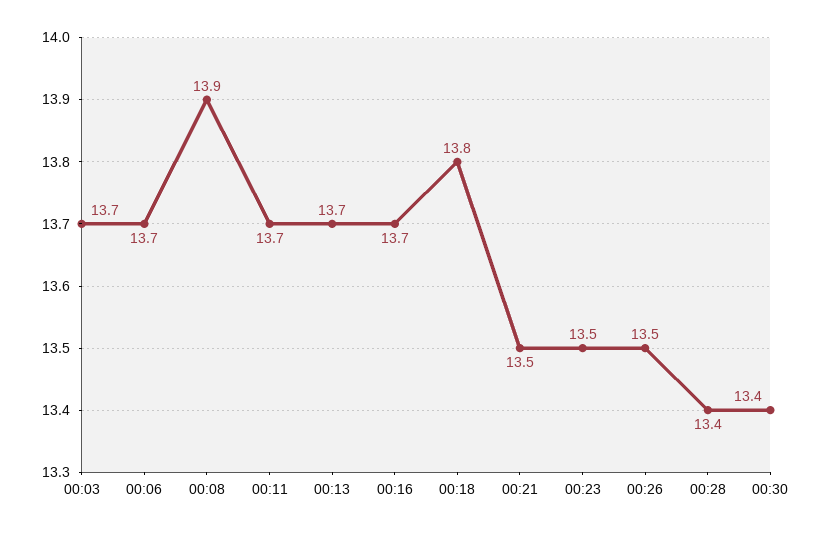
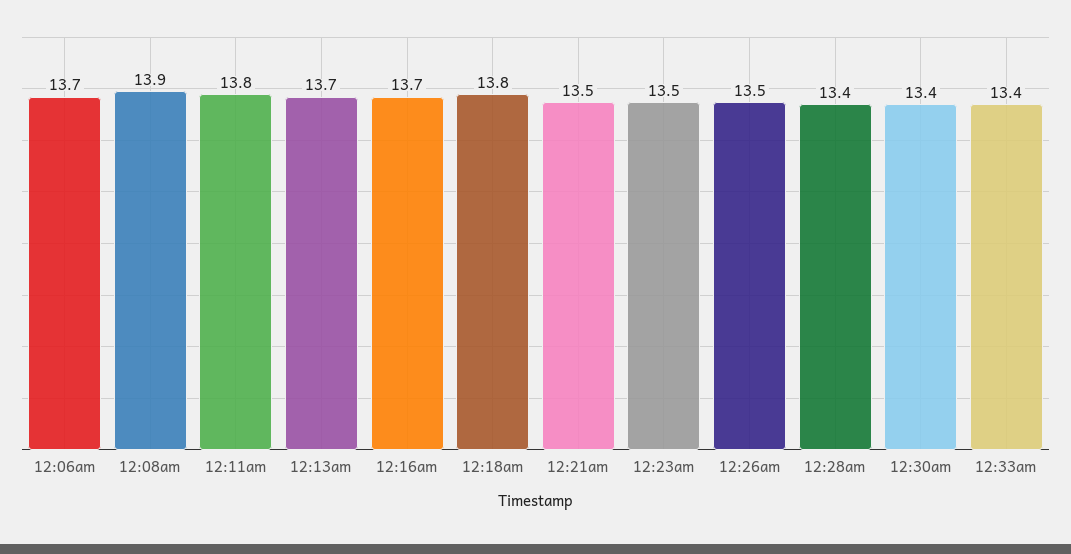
00:03: 13.7 -> none
00:11: 13.7 -> 13.8
12:33am: none -> 13.4

